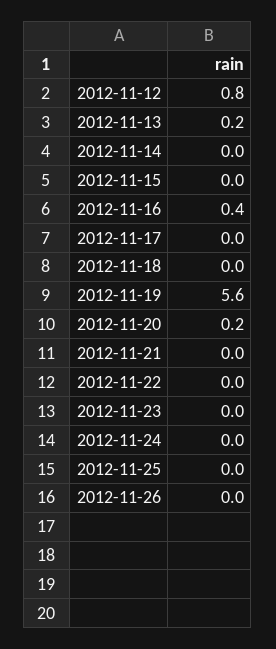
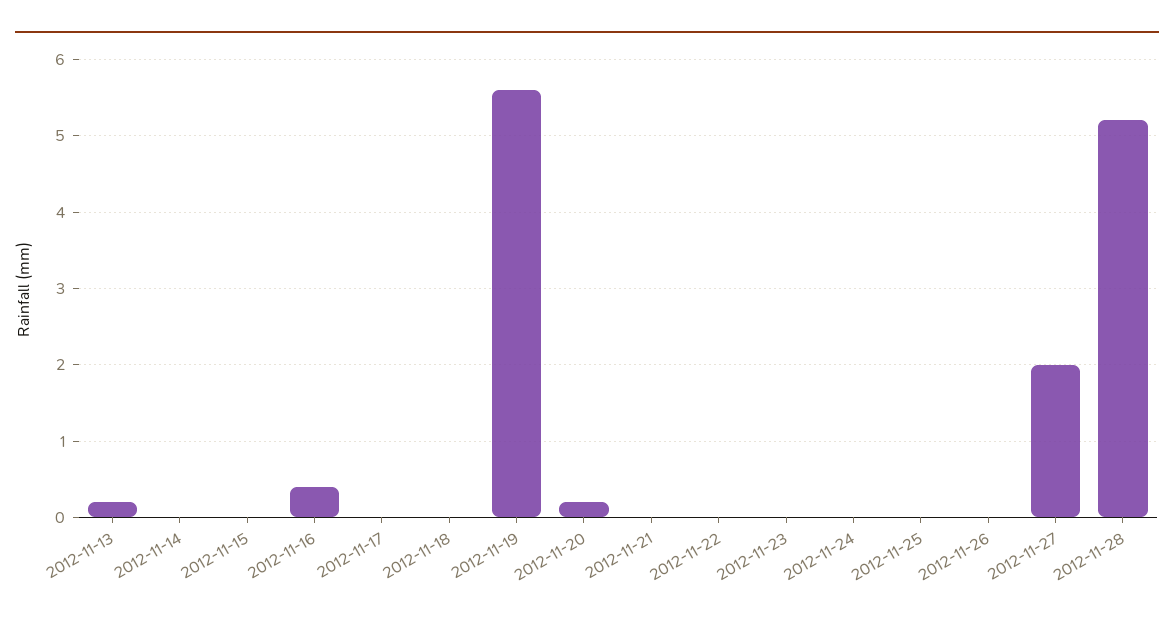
2012-11-12: 0.8 -> none
2012-11-27: none -> 2
2012-11-28: none -> 5.2

